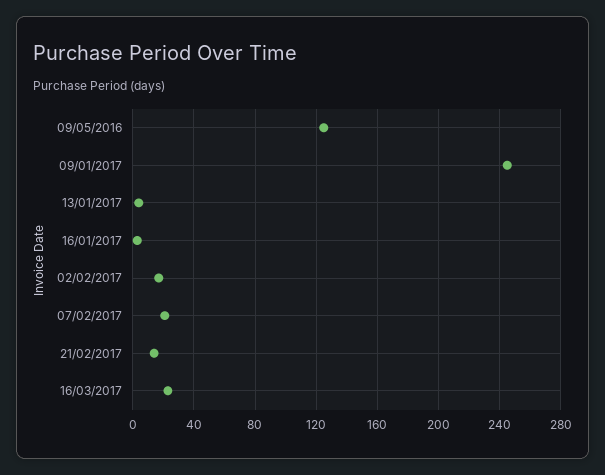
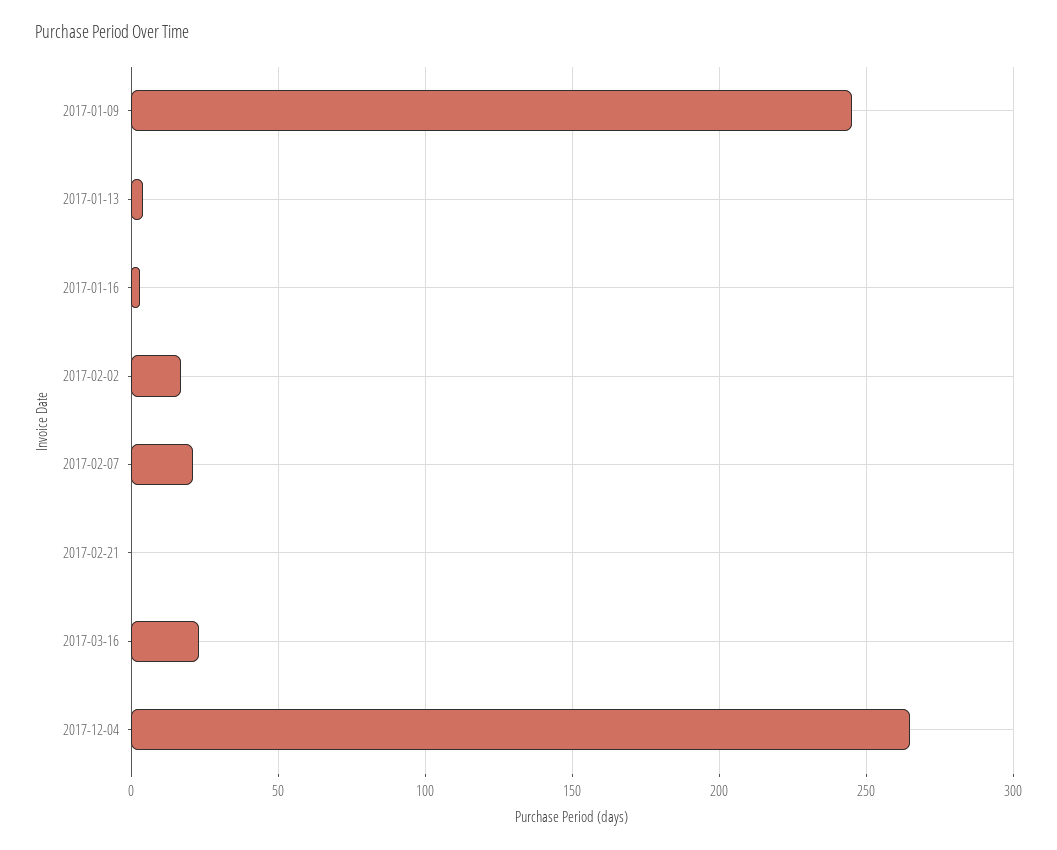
09/05/2016: 125 -> none
21/02/2017: 15 -> 0
2017-12-04: none -> 265

